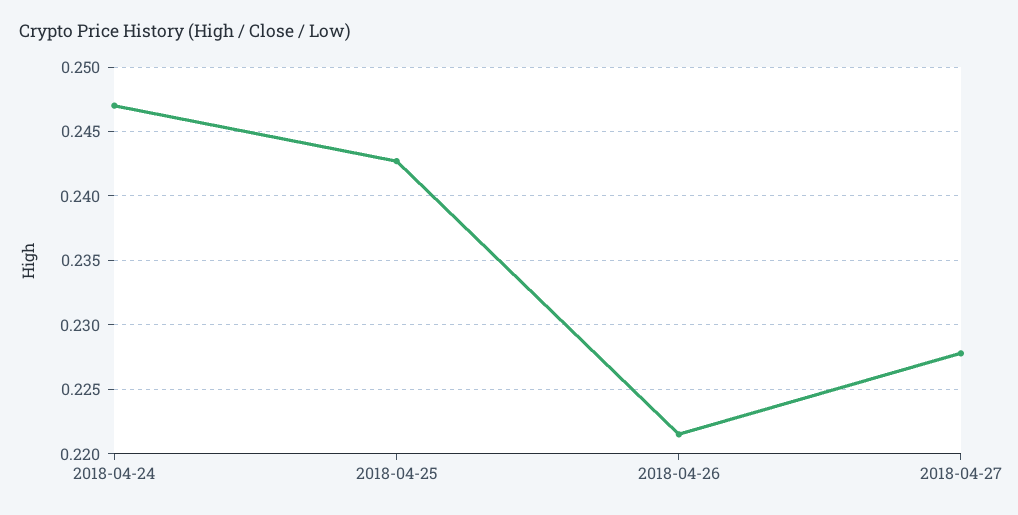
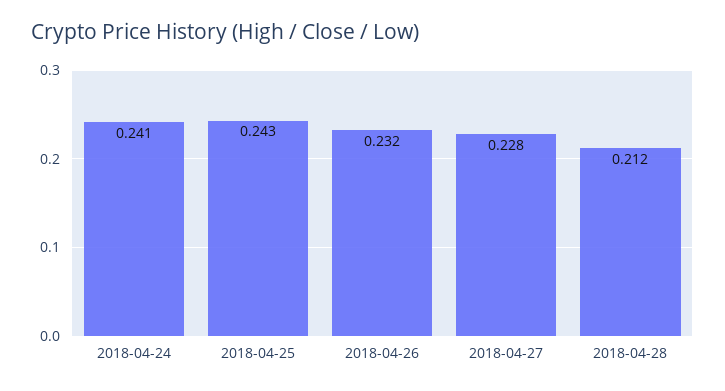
2018-04-24: 0.247 -> 0.241
2018-04-26: 0.2215 -> 0.232
2018-04-28: none -> 0.212

